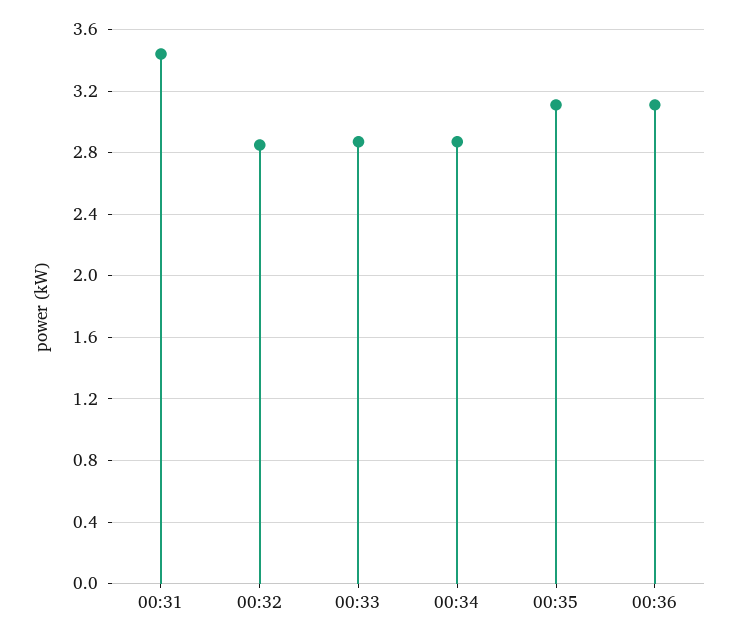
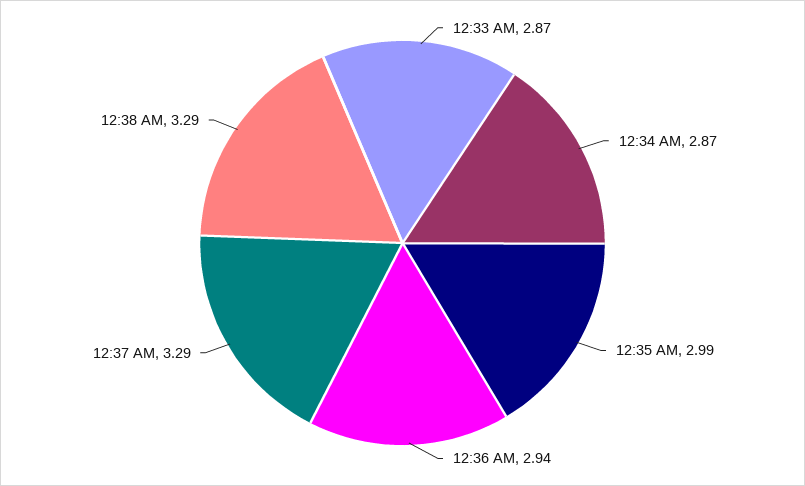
00:31: 3.45 -> none
00:32: 2.85 -> none
00:35: 3.1 -> 2.99
00:36: 3.1 -> 2.94
12:37 AM: none -> 3.29
12:38 AM: none -> 3.29

